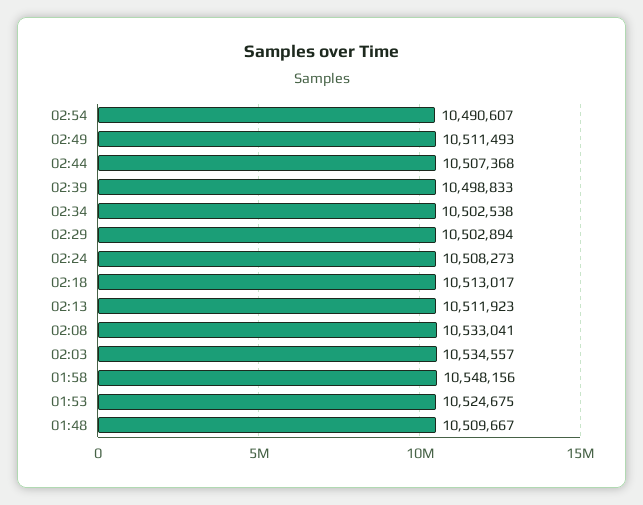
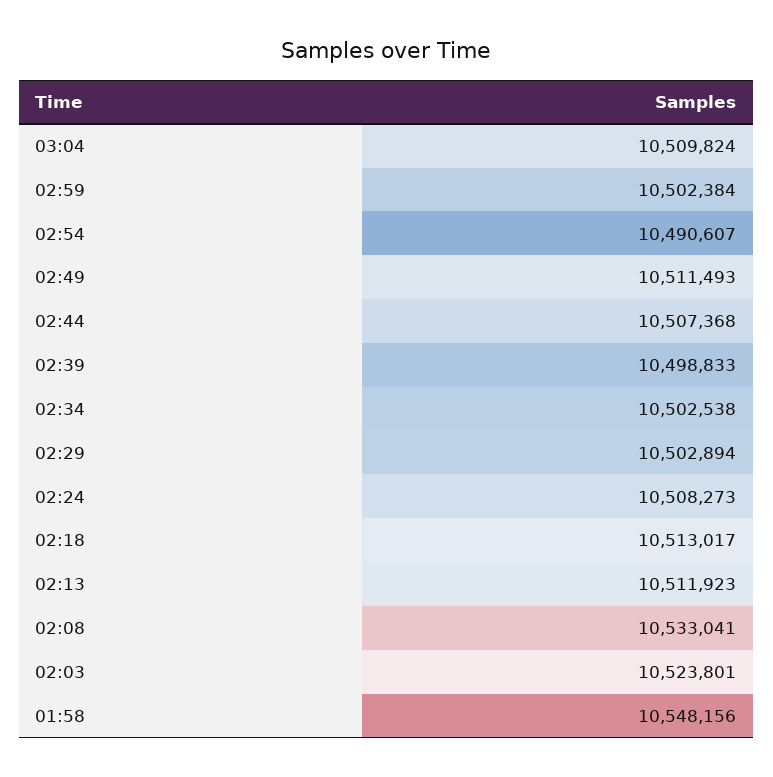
02:03: 10534557 -> 10523801
01:53: 10524675 -> none
01:48: 10509667 -> none
03:04: none -> 10509824
02:59: none -> 10502384

